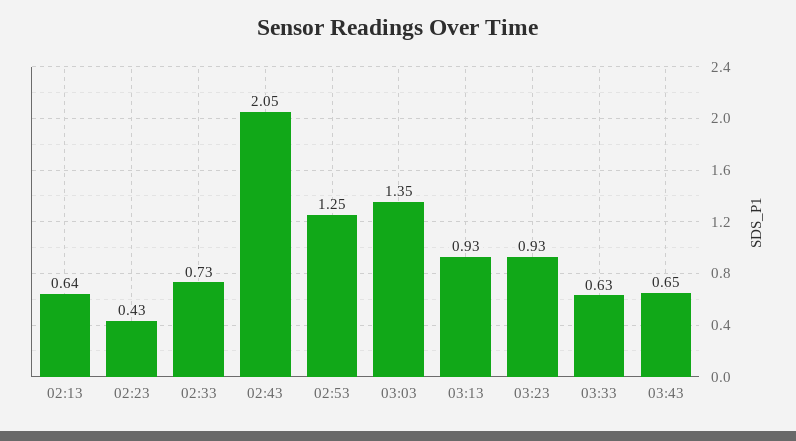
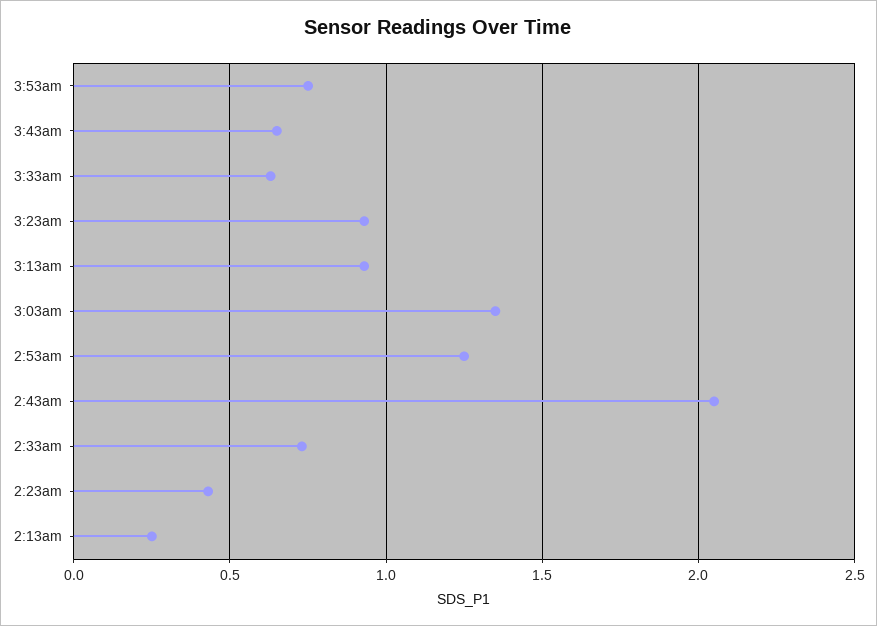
02:13: 0.64 -> 0.25
3:53am: none -> 0.75

